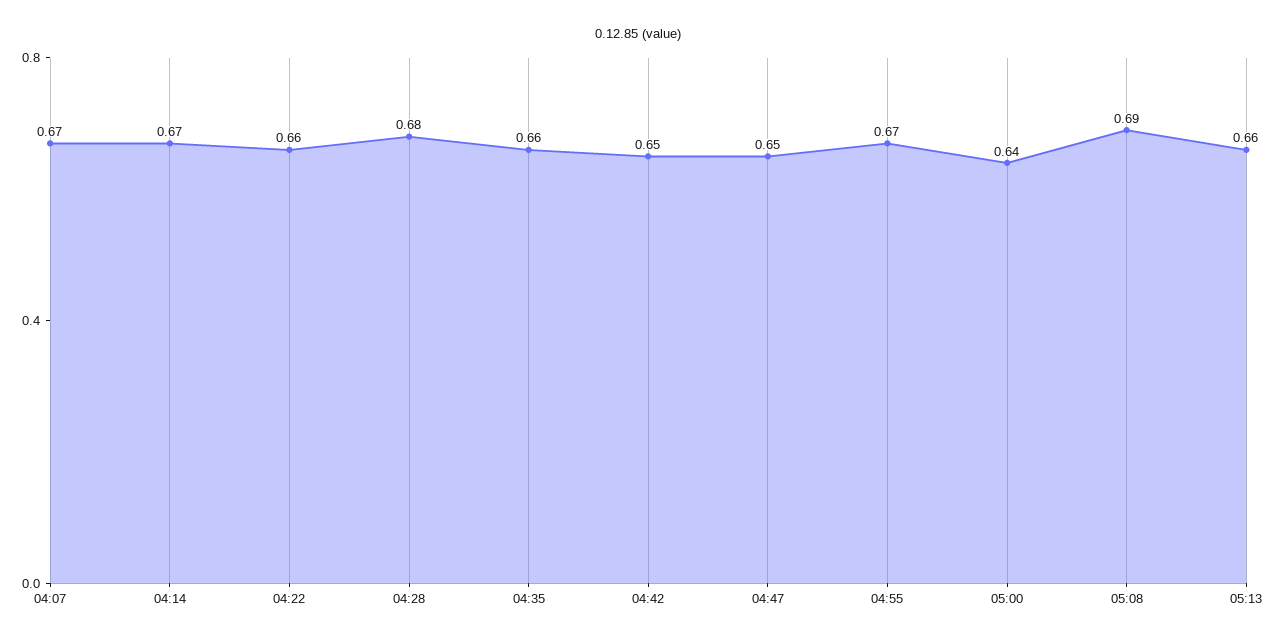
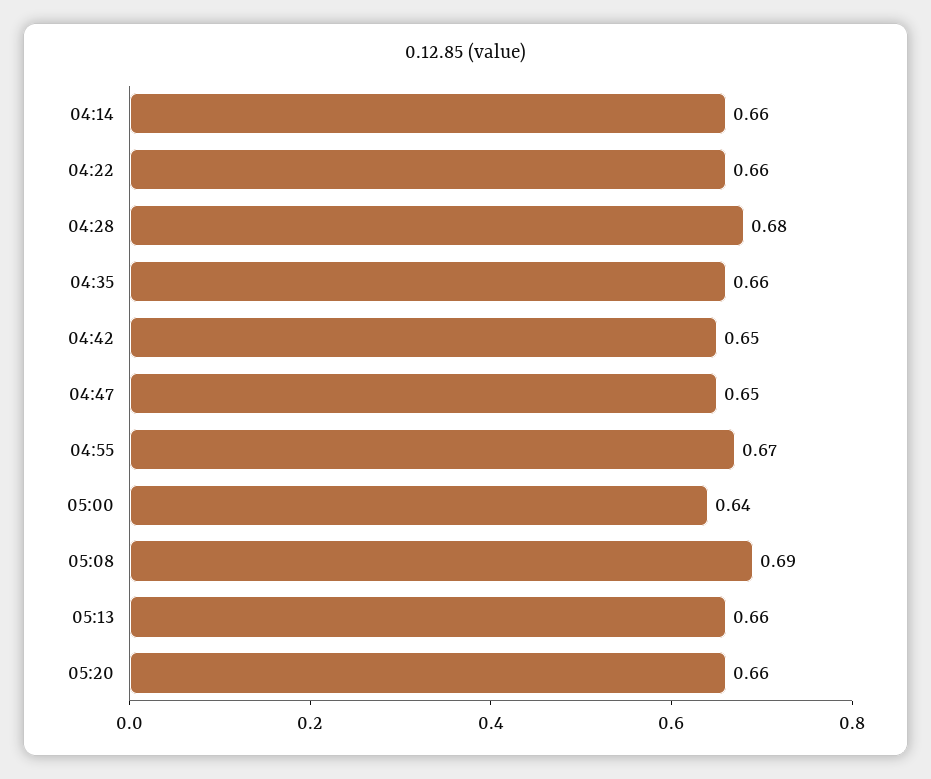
04:07: 0.67 -> none
04:14: 0.67 -> 0.66
05:20: none -> 0.66

